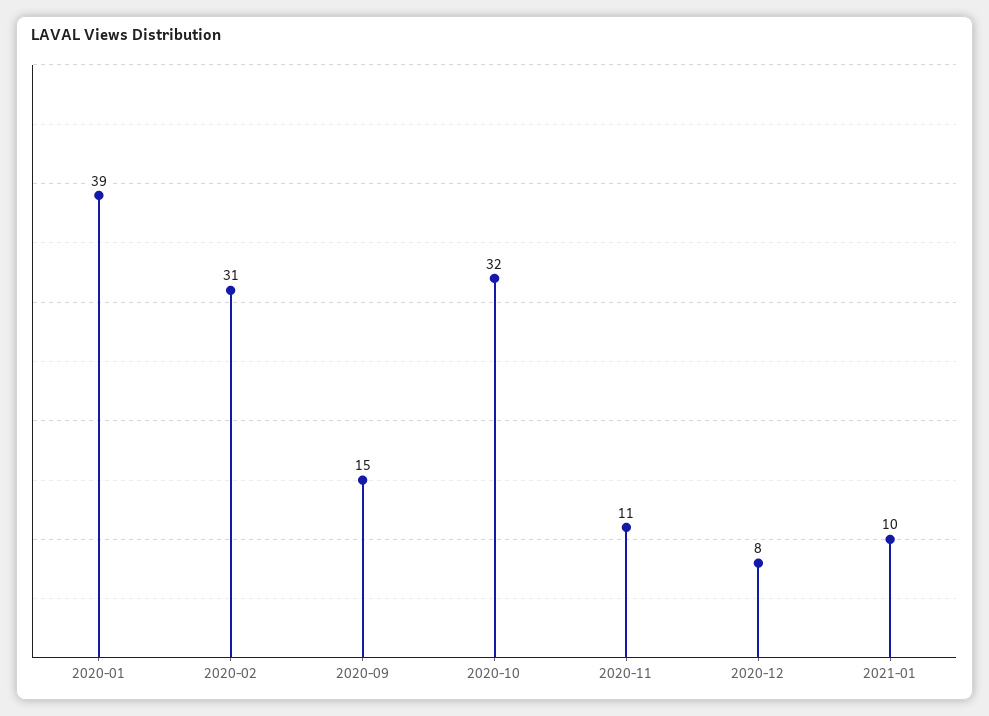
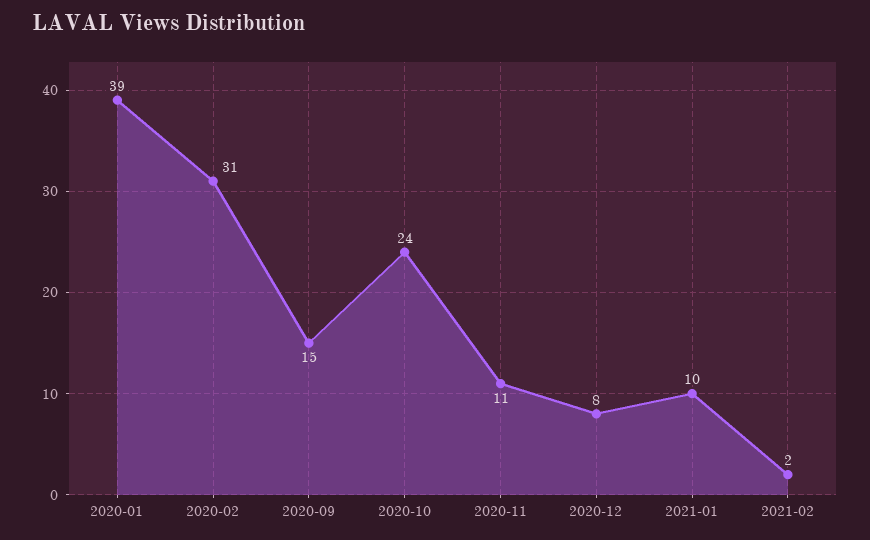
2020-10: 32 -> 24
2021-02: none -> 2

